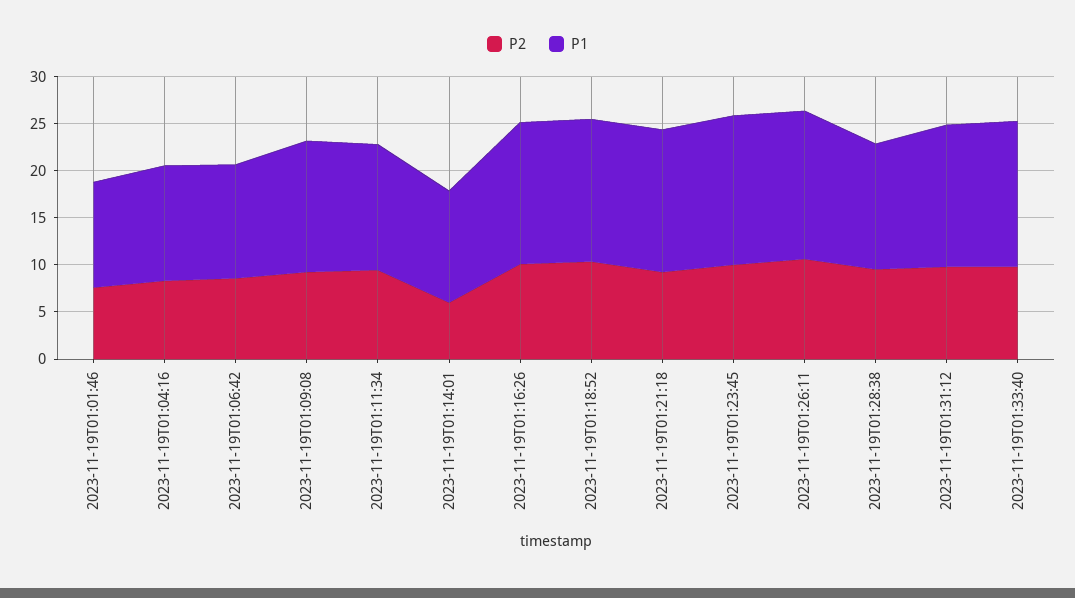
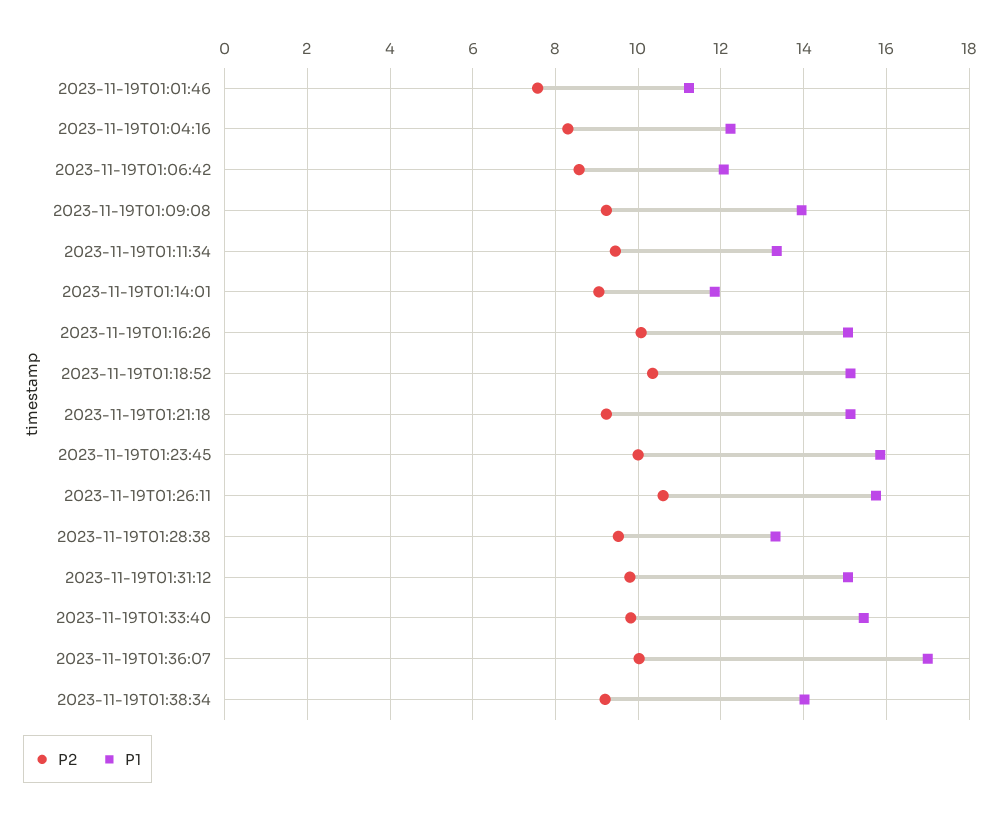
P2, 2023-11-19T01:14:01: 6 -> 9
P2, 2023-11-19T01:36:07: none -> 10
P1, 2023-11-19T01:36:07: none -> 17
P2, 2023-11-19T01:38:34: none -> 9.2
P1, 2023-11-19T01:38:34: none -> 14

